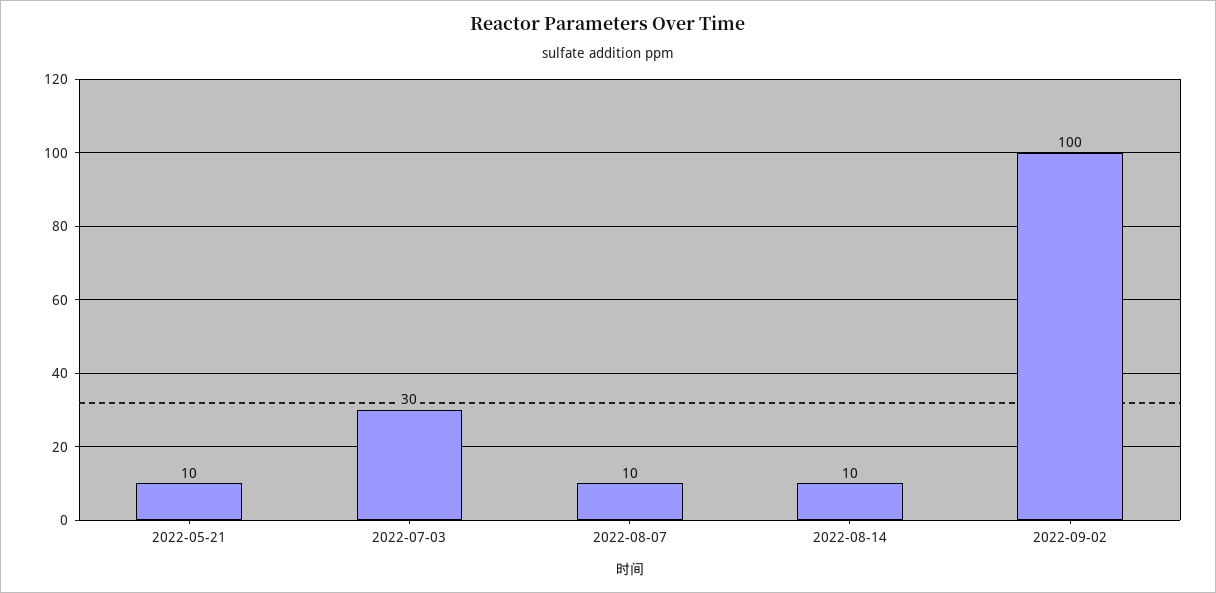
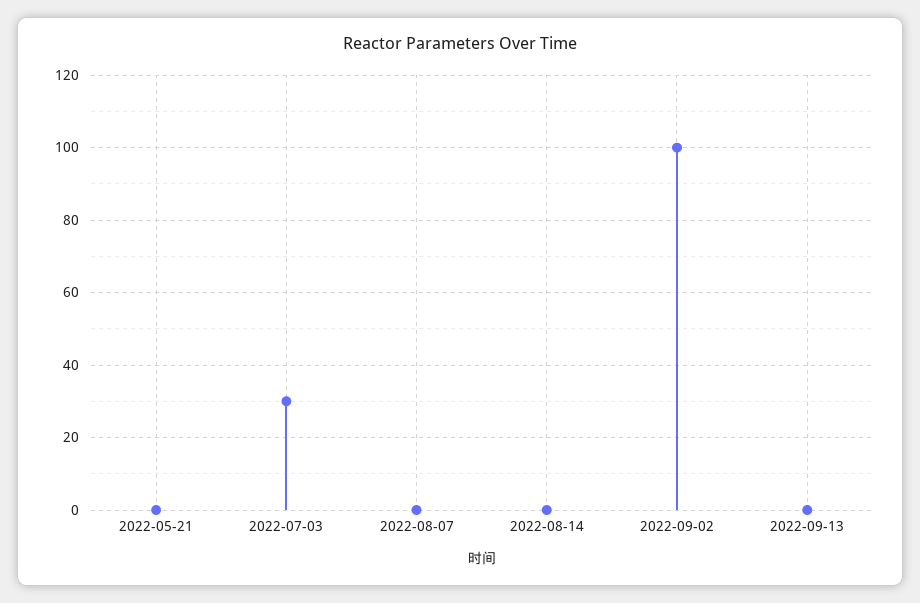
2022-05-21: 10 -> 0
2022-08-07: 10 -> 0
2022-08-14: 10 -> 0
2022-09-13: none -> 0

